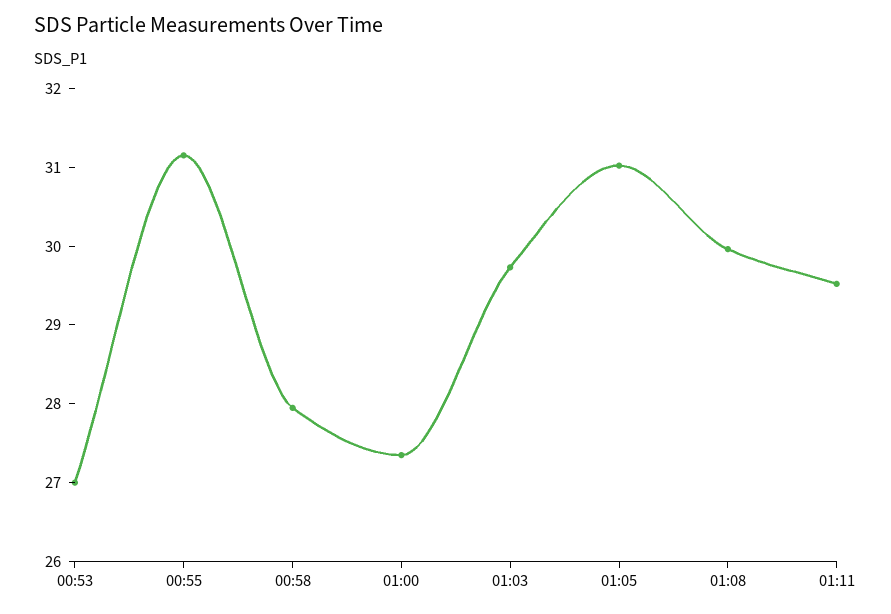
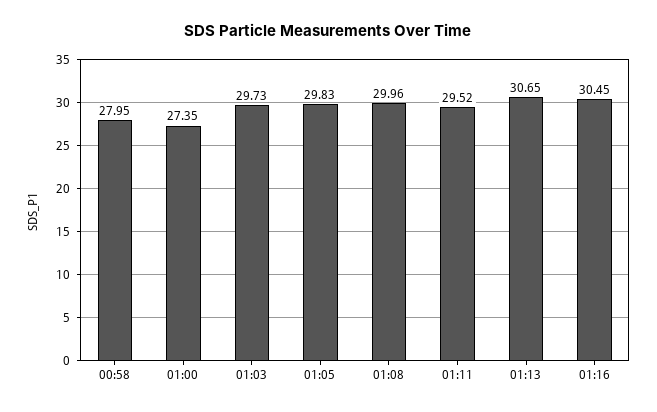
00:53: 27 -> none
00:55: 31.2 -> none
01:05: 31 -> 29.83
01:13: none -> 30.65
01:16: none -> 30.45

